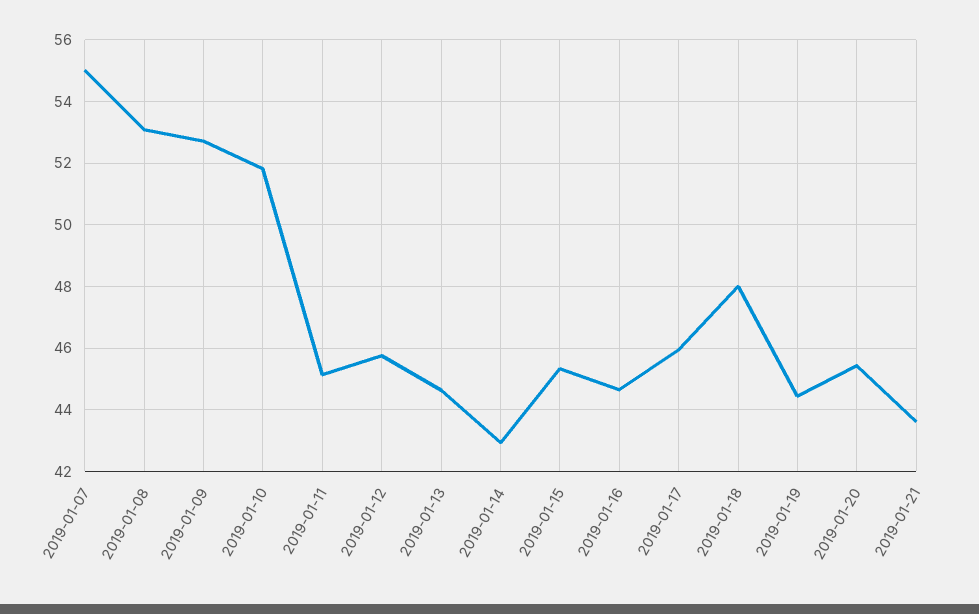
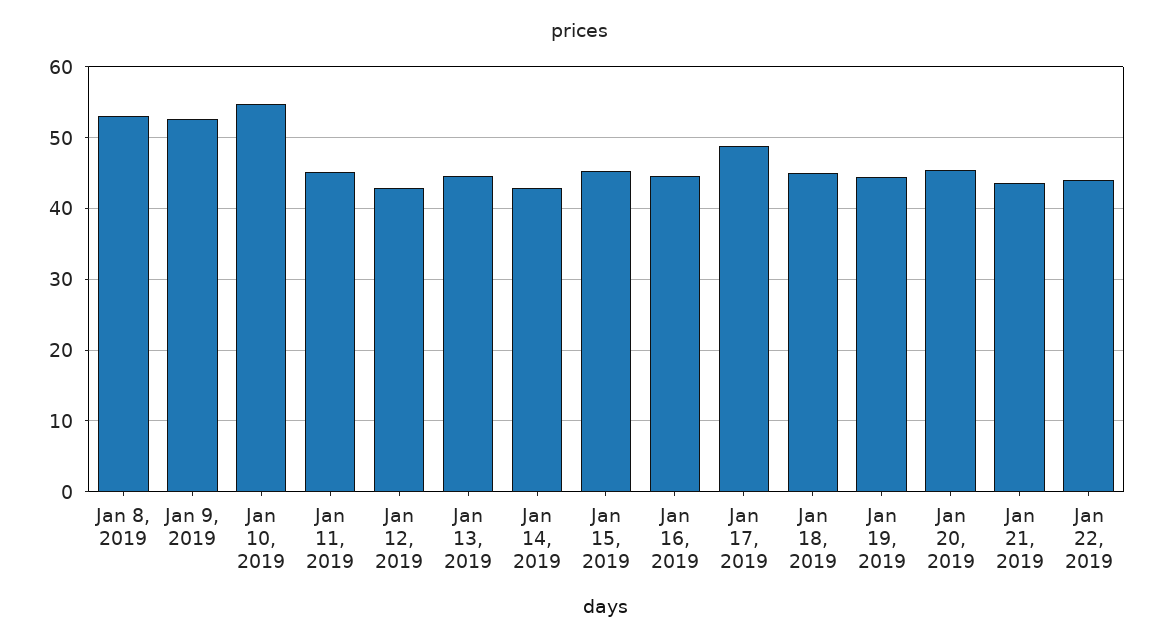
2019-01-07: 55 -> none
2019-01-10: 51.8 -> 55
2019-01-12: 45.8 -> 43
2019-01-17: 46 -> 49
2019-01-18: 48 -> 45
Jan 22, 2019: none -> 44

